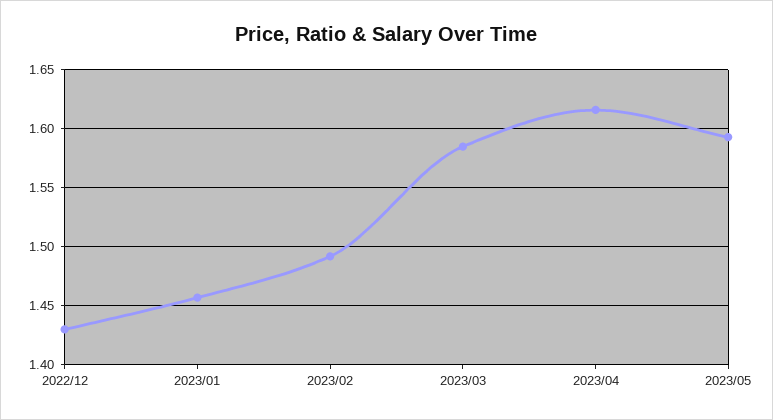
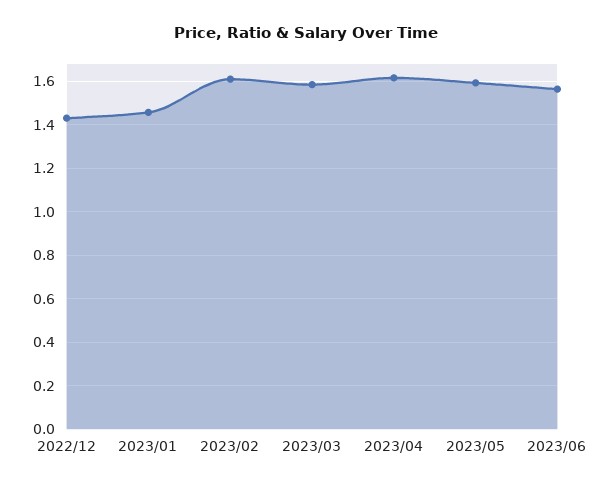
2023/02: 1.49 -> 1.6
2023/06: none -> 1.55

